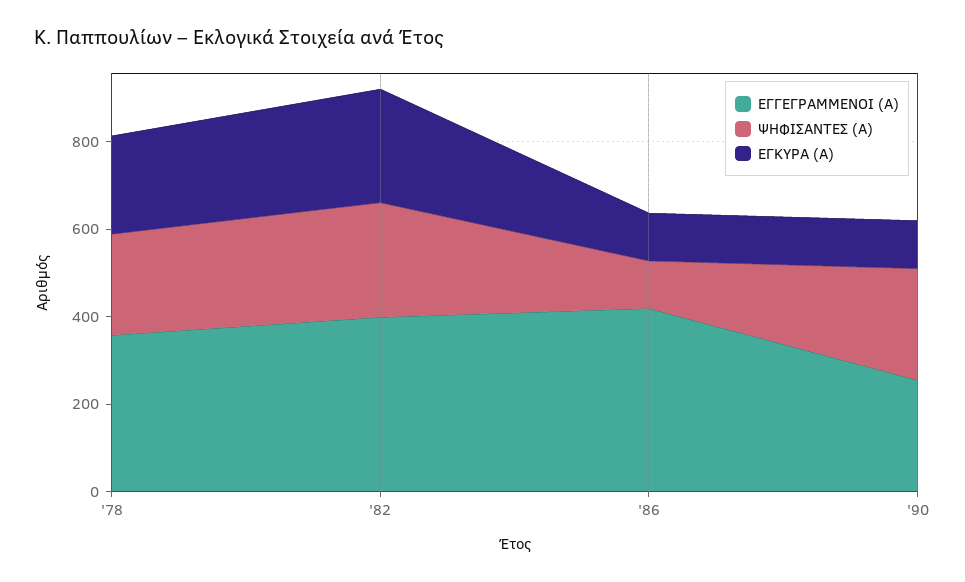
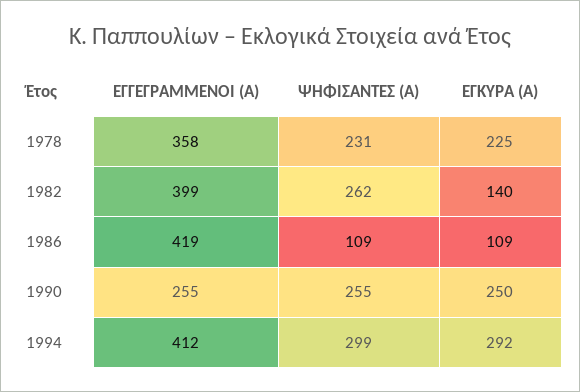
ΕΓΚΥΡΑ (Α), '82: 250 -> 140
ΕΓΚΥΡΑ (Α), '90: 100 -> 250
ΕΓΓΕΓΡΑΜΜΕΝΟΙ (Α), 1994: none -> 412
ΨΗΦΙΣΑΝΤΕΣ (Α), 1994: none -> 299
ΕΓΚΥΡΑ (Α), 1994: none -> 292

